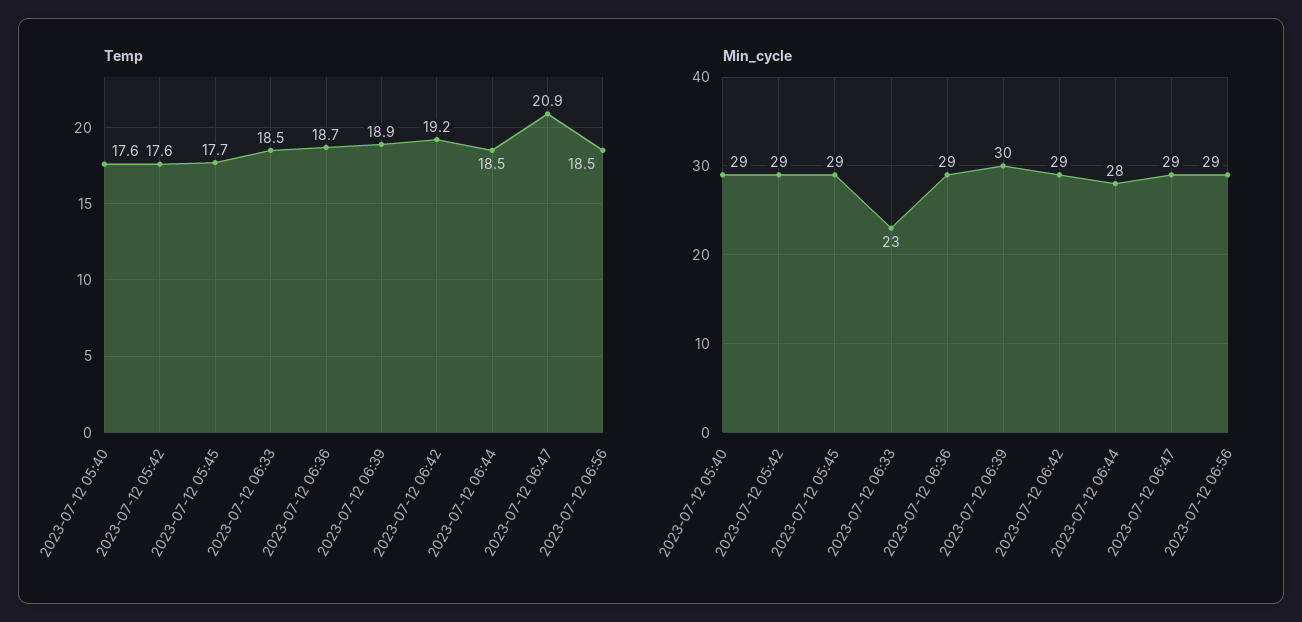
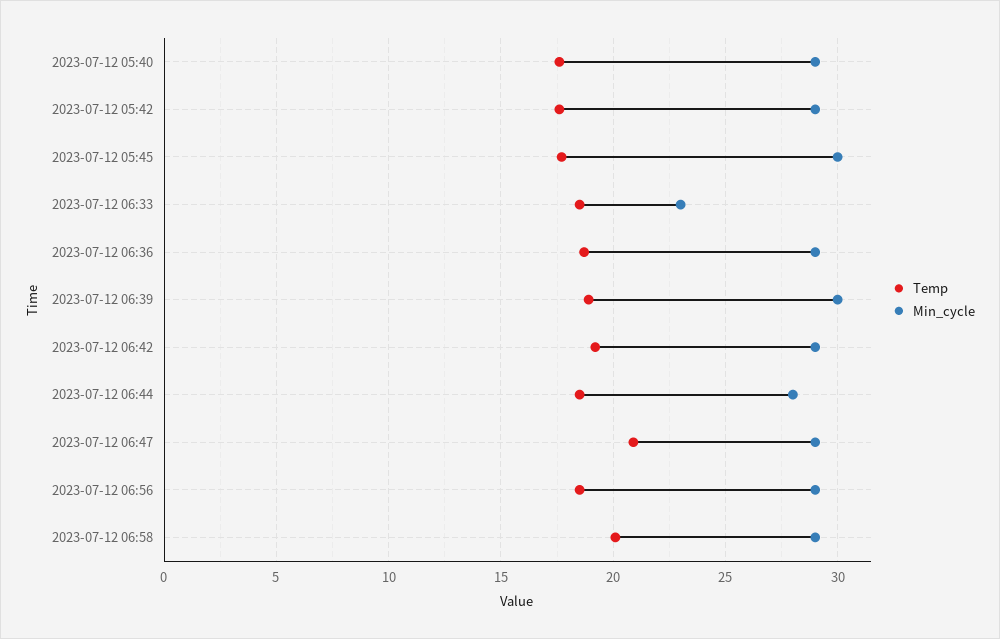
Min_cycle, 2023-07-12 05:45: 29 -> 30
Temp, 2023-07-12 06:58: none -> 20
Min_cycle, 2023-07-12 06:58: none -> 29

